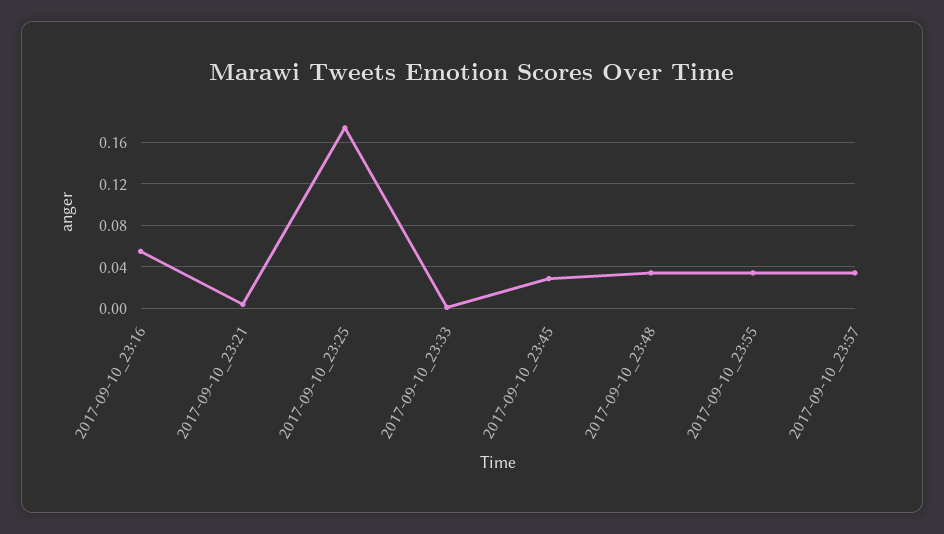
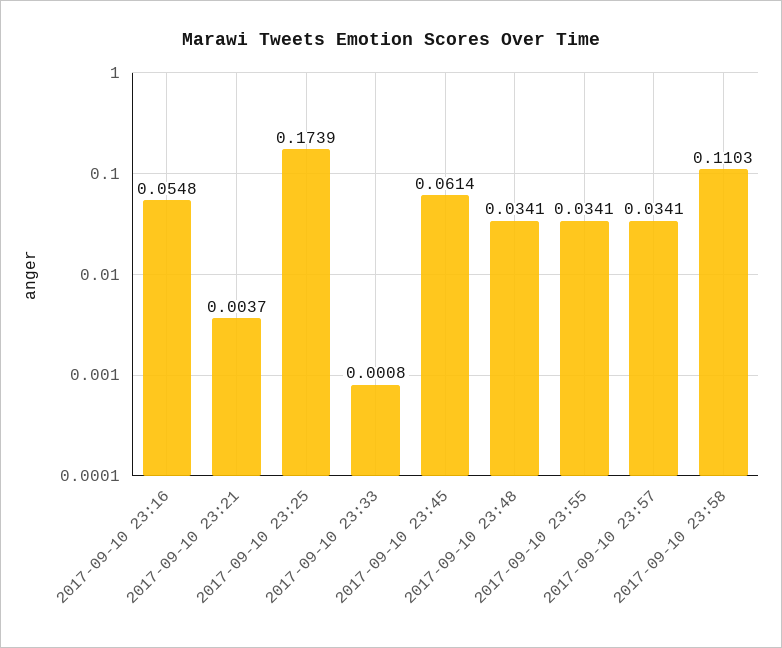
2017-09-10_23:45: 0.03 -> 0.0614
2017-09-10 23:58: none -> 0.1103

